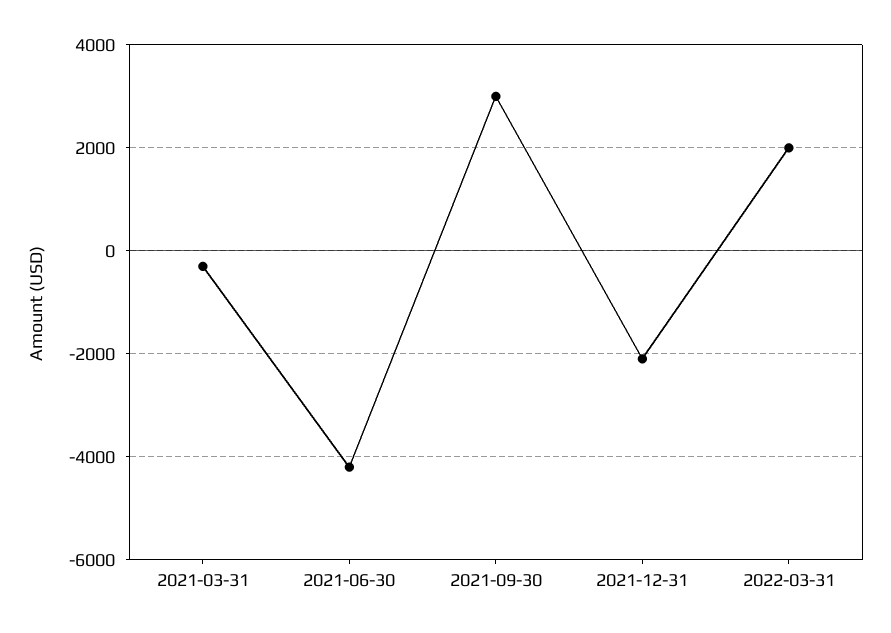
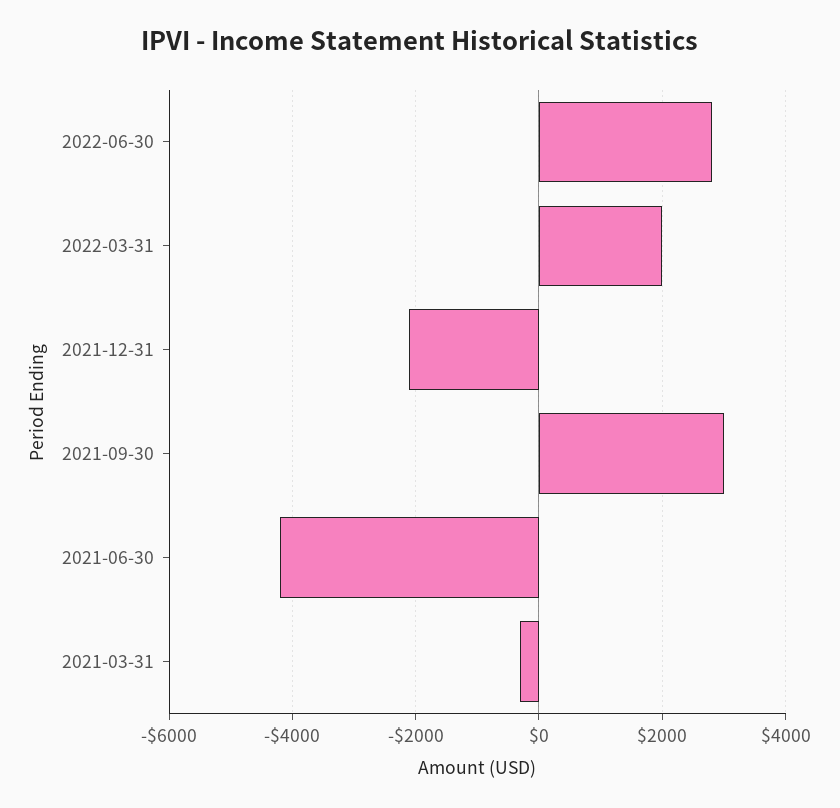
2022-06-30: none -> 2800

